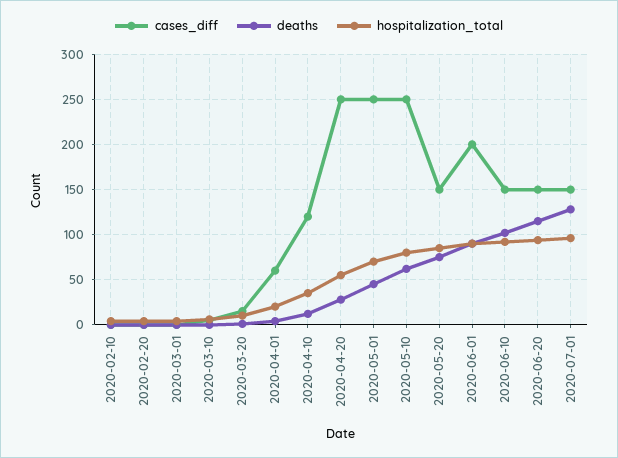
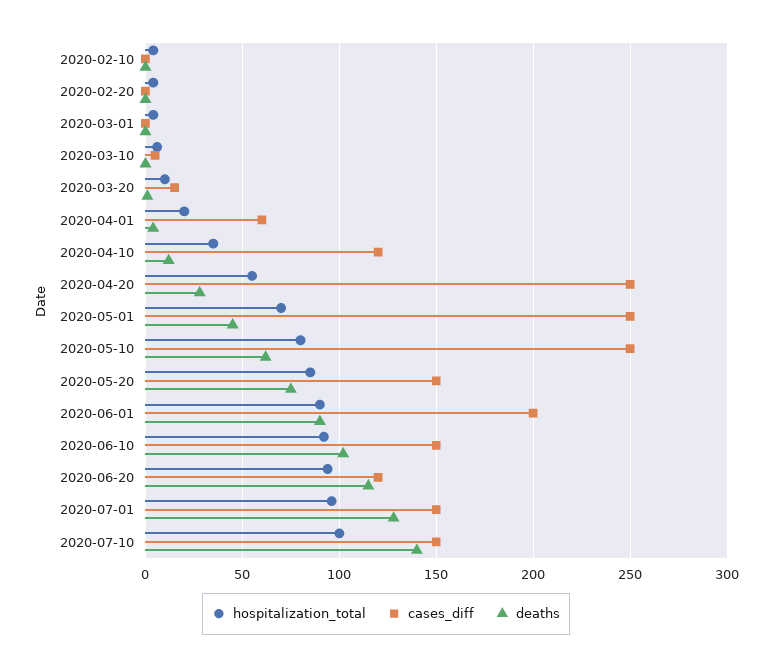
cases_diff, 2020-06-20: 150 -> 120
hospitalization_total, 2020-07-10: none -> 100
cases_diff, 2020-07-10: none -> 150
deaths, 2020-07-10: none -> 140

